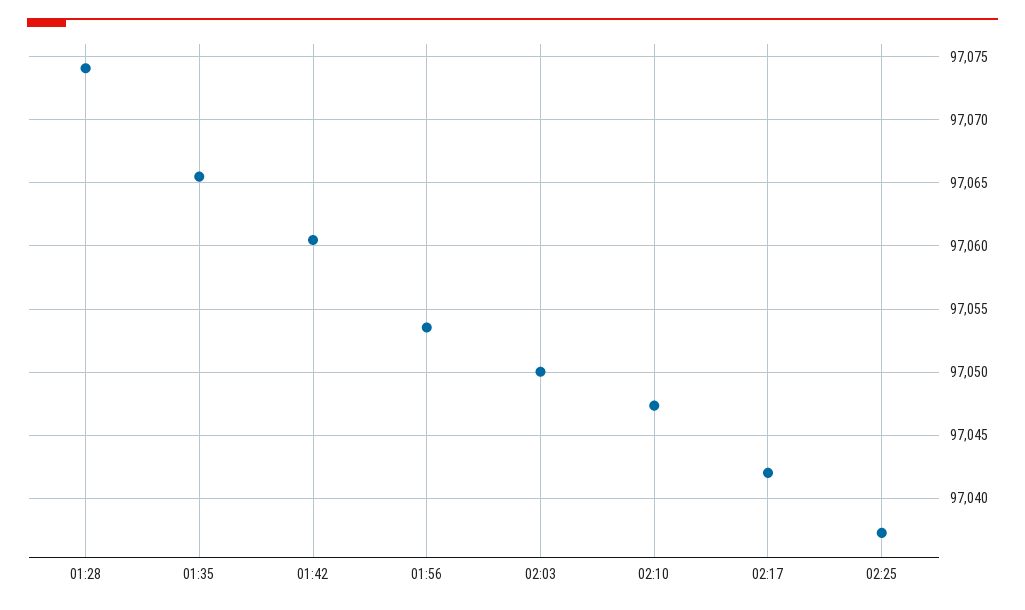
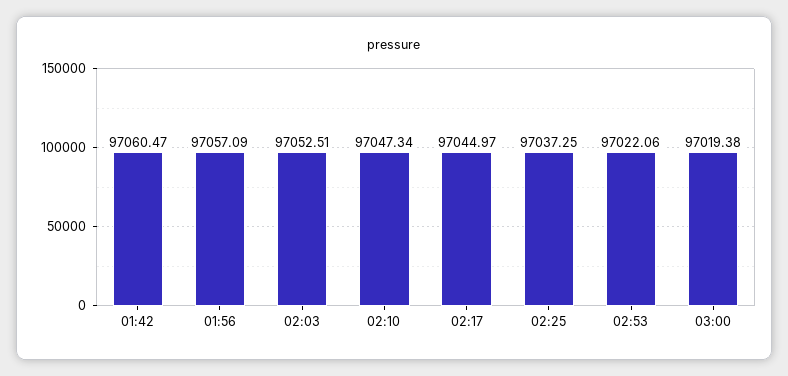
01:28: 97074 -> none
01:35: 97065.5 -> none
01:56: 97053.5 -> 97057.09
02:03: 97050 -> 97052.51
02:17: 97042 -> 97044.97
02:53: none -> 97022.06
03:00: none -> 97019.38

